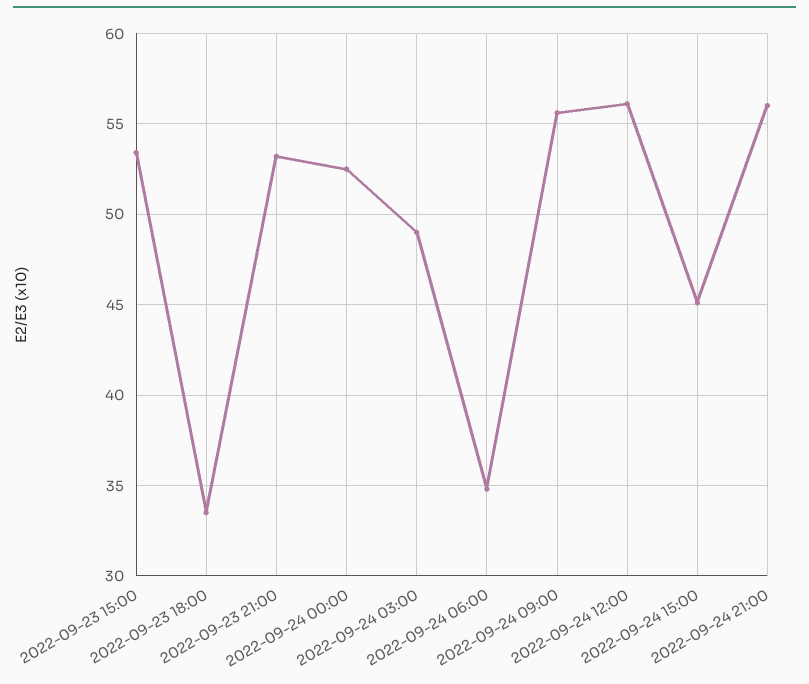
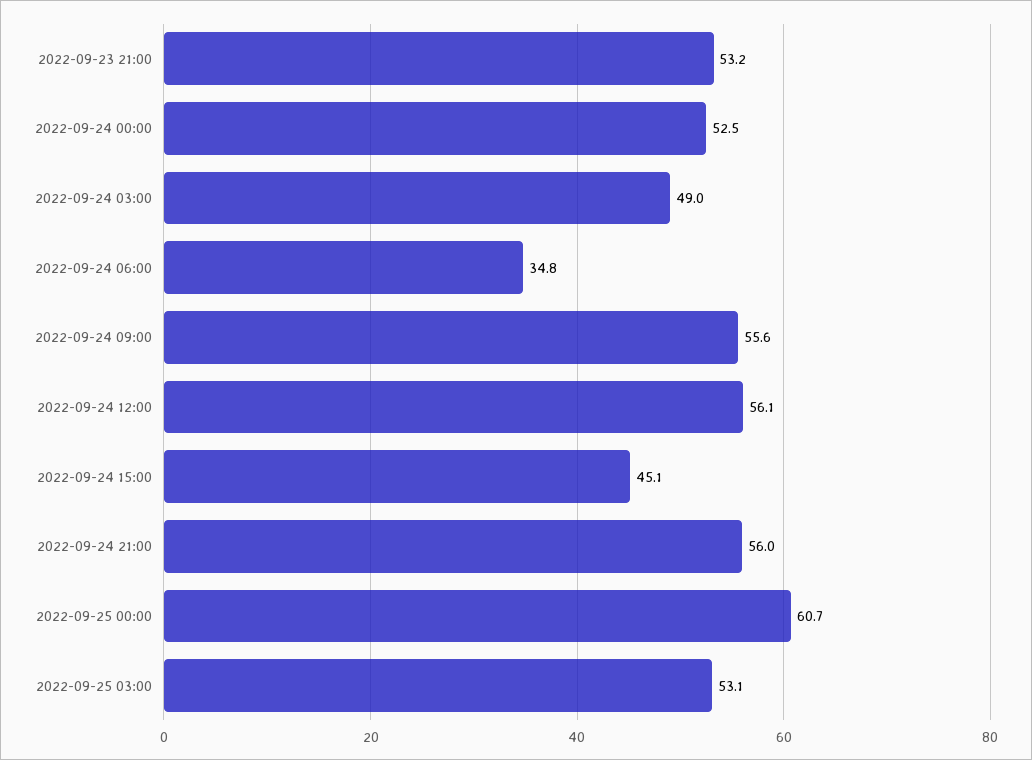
2022-09-23 15:00: 53.5 -> none
2022-09-23 18:00: 33.5 -> none
2022-09-25 00:00: none -> 60.7
2022-09-25 03:00: none -> 53.1

